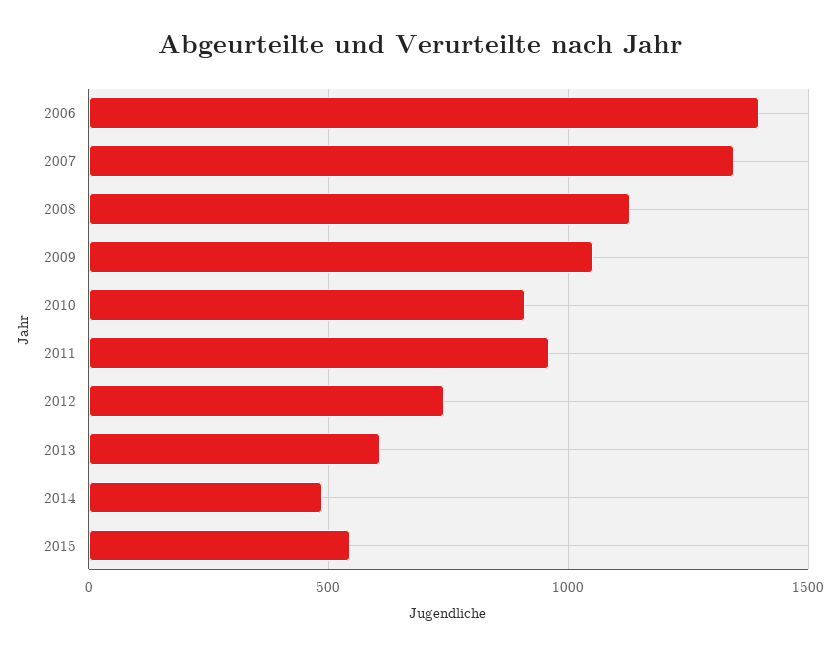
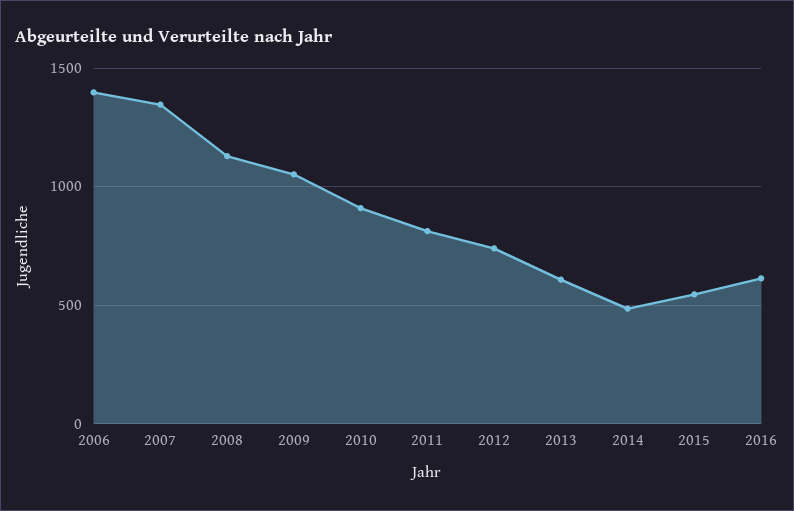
2011: 950 -> 800
2016: none -> 600

